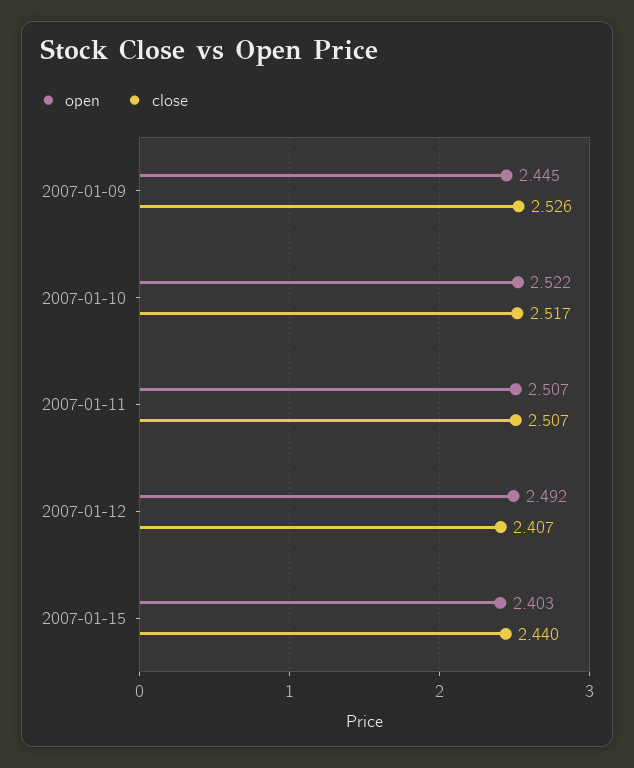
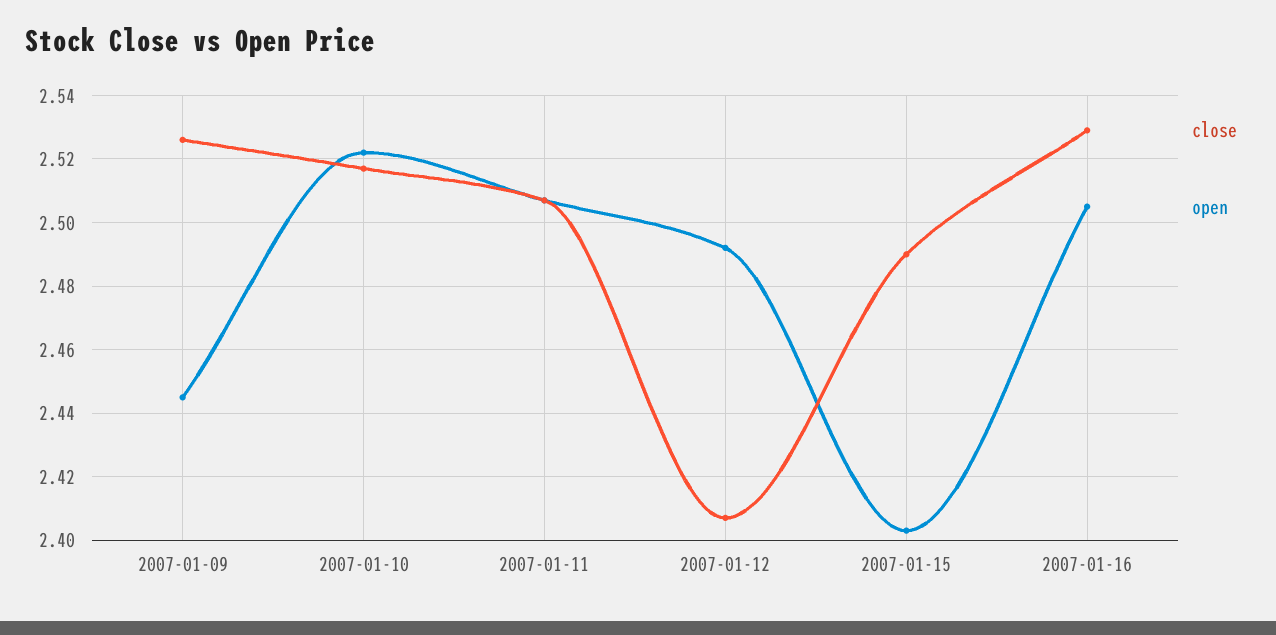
close, 2007-01-15: 2.44 -> 2.49
close, 2007-01-16: none -> 2.53
open, 2007-01-16: none -> 2.505

